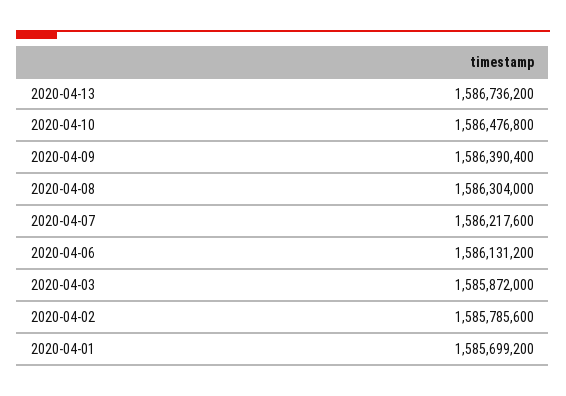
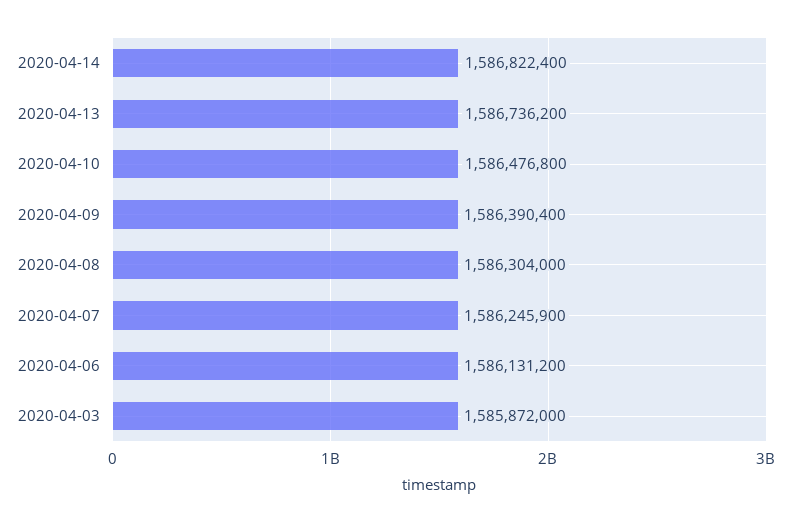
2020-04-07: 1586217600 -> 1586245900
2020-04-02: 1585785600 -> none
2020-04-01: 1585699200 -> none
2020-04-14: none -> 1586822400

